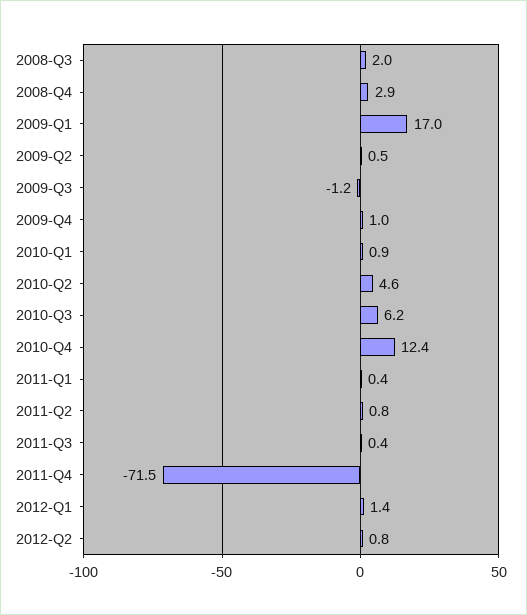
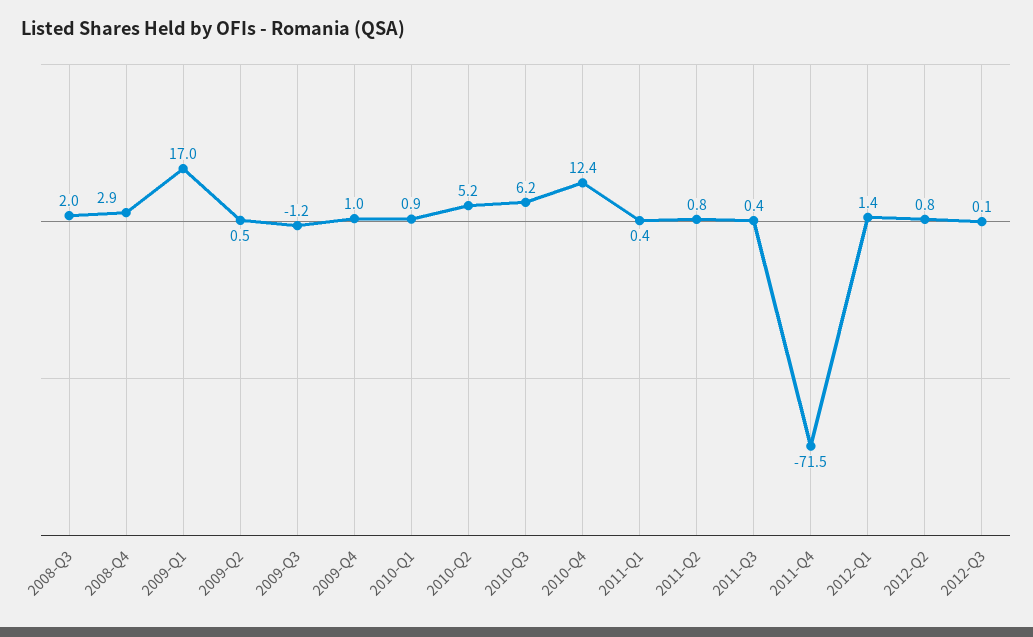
2010-Q2: 4.6 -> 5.2
2012-Q3: none -> 0.1

